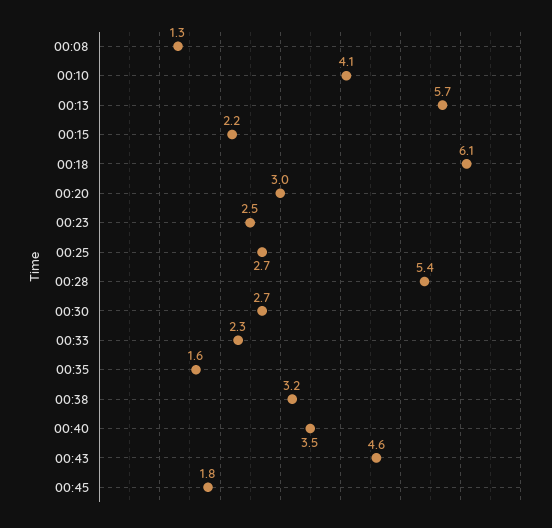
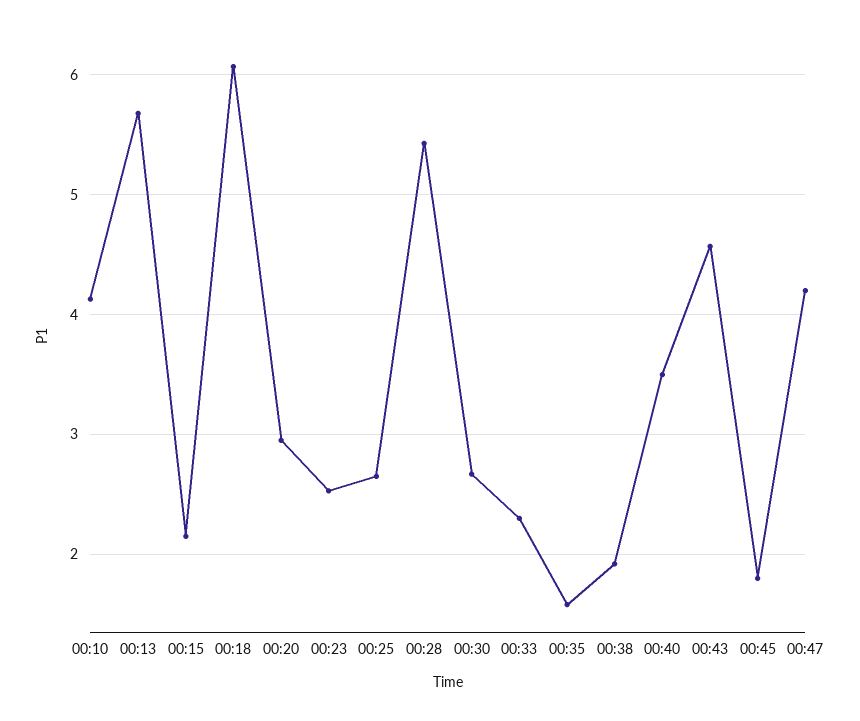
00:08: 1.3 -> none
00:38: 3.2 -> 1.9
00:47: none -> 4.2

